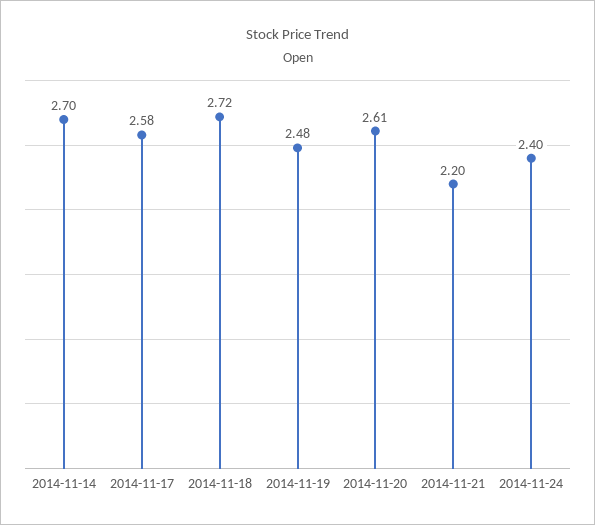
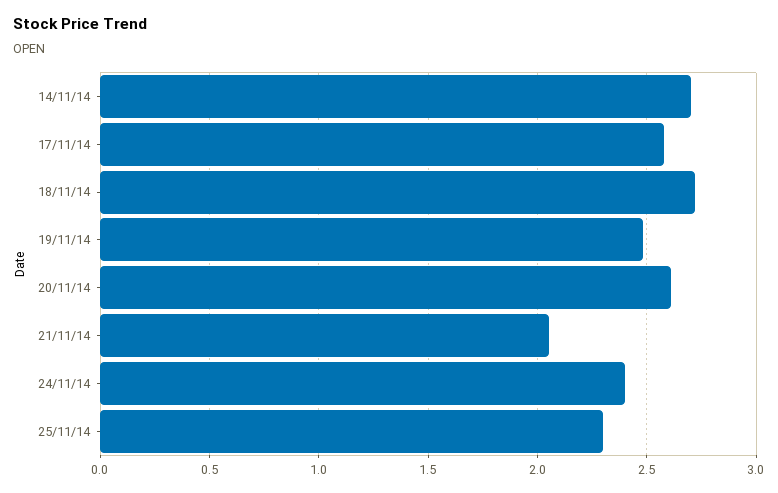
2014-11-21: 2.2 -> 2.05
25/11/14: none -> 2.3

